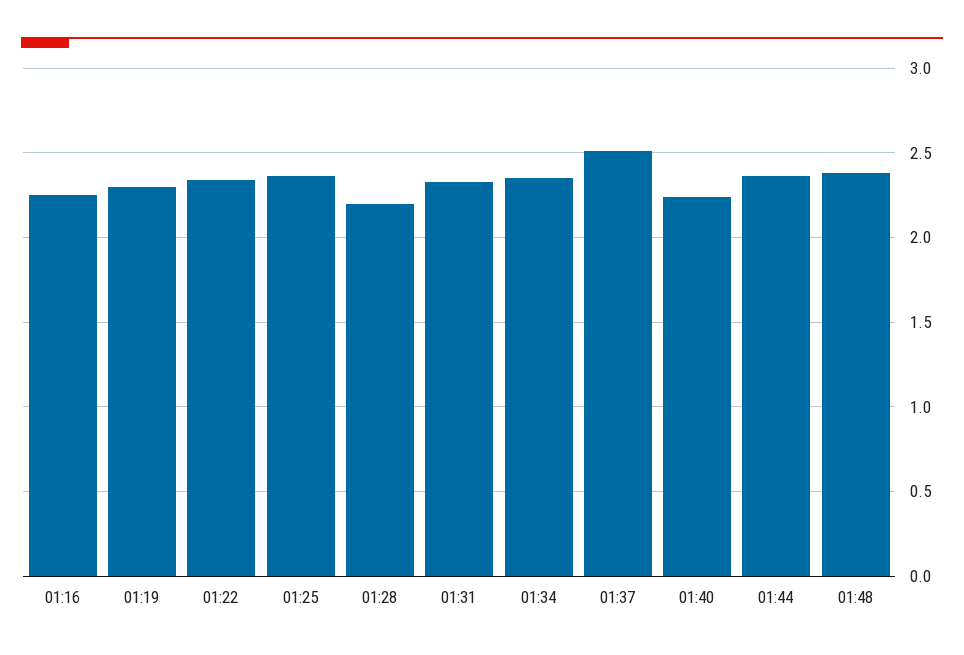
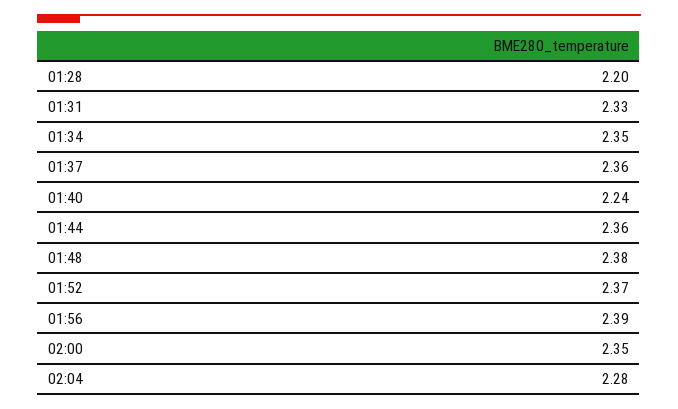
01:16: 2.25 -> none
01:19: 2.3 -> none
01:22: 2.35 -> none
01:25: 2.35 -> none
01:37: 2.5 -> 2.36
01:52: none -> 2.37
01:56: none -> 2.39
02:00: none -> 2.35
02:04: none -> 2.28

